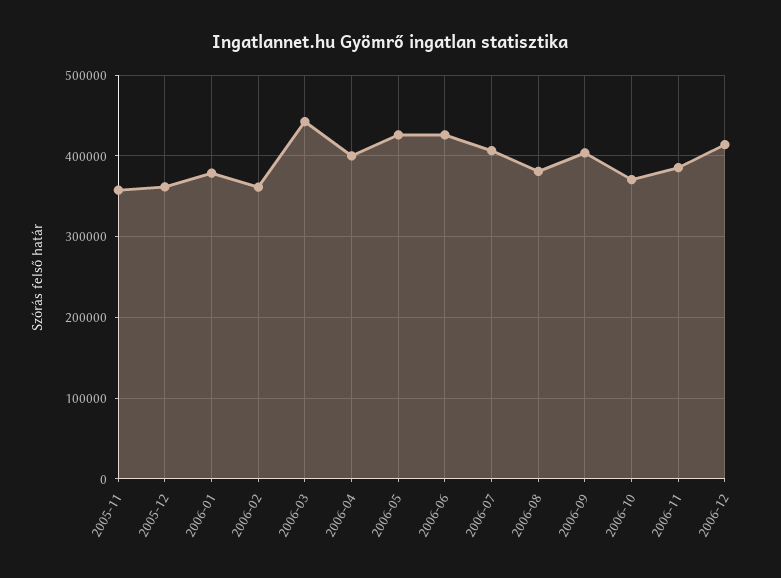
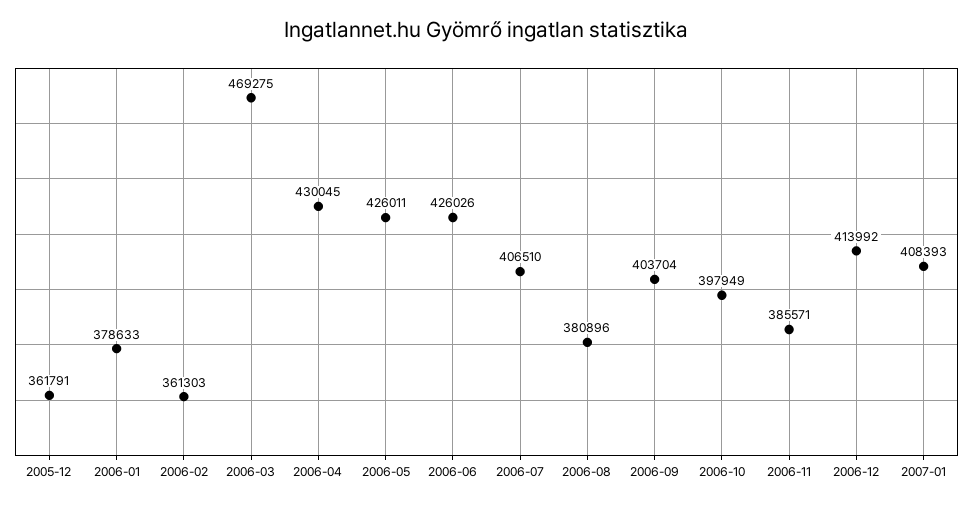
2005-11: 360000 -> none
2006-03: 440000 -> 469275
2006-04: 400000 -> 430045
2006-10: 370000 -> 397949
2007-01: none -> 408393

